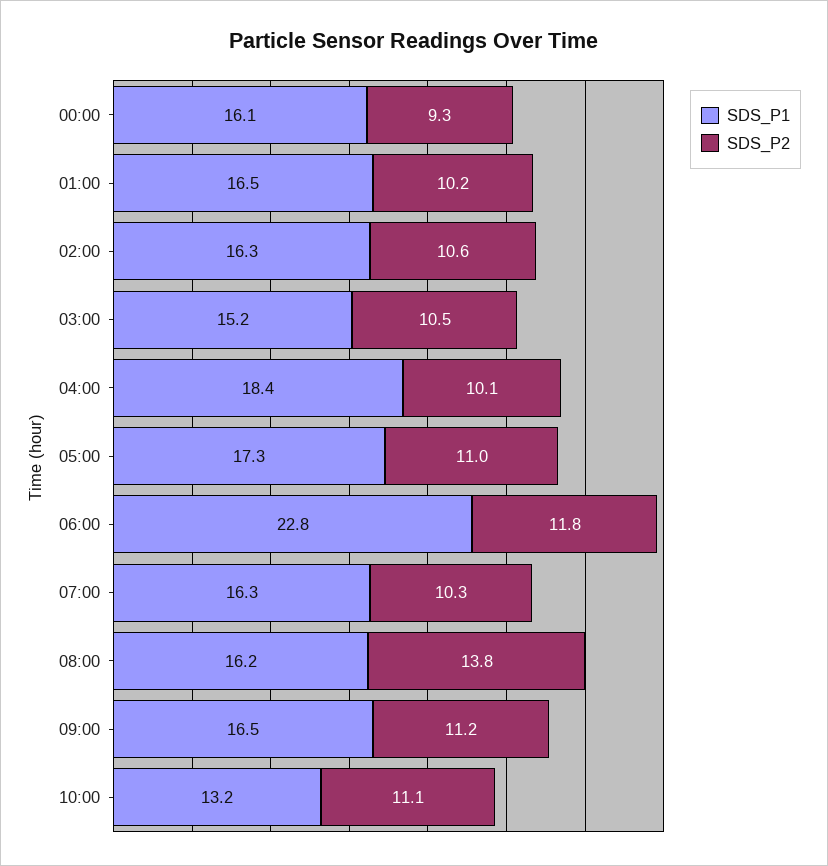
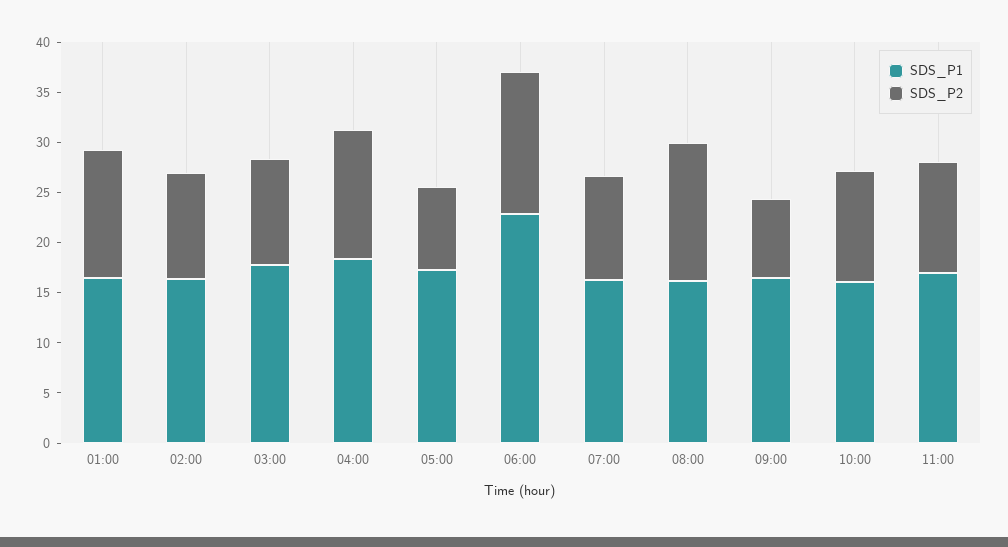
SDS_P1, 00:00: 16.1 -> none
SDS_P2, 00:00: 9.3 -> none
SDS_P2, 01:00: 10.2 -> 13
SDS_P1, 03:00: 15.2 -> 18
SDS_P2, 04:00: 10.1 -> 13
SDS_P2, 05:00: 11 -> 8
SDS_P2, 06:00: 11.8 -> 14
SDS_P2, 09:00: 11.2 -> 8
SDS_P1, 10:00: 13.2 -> 16
SDS_P1, 11:00: none -> 17
SDS_P2, 11:00: none -> 11

